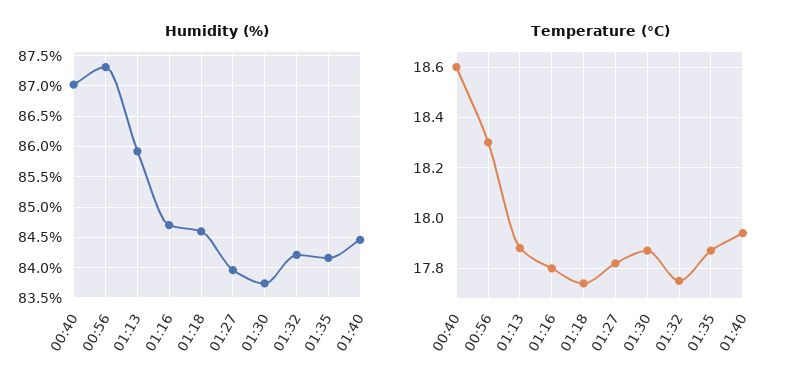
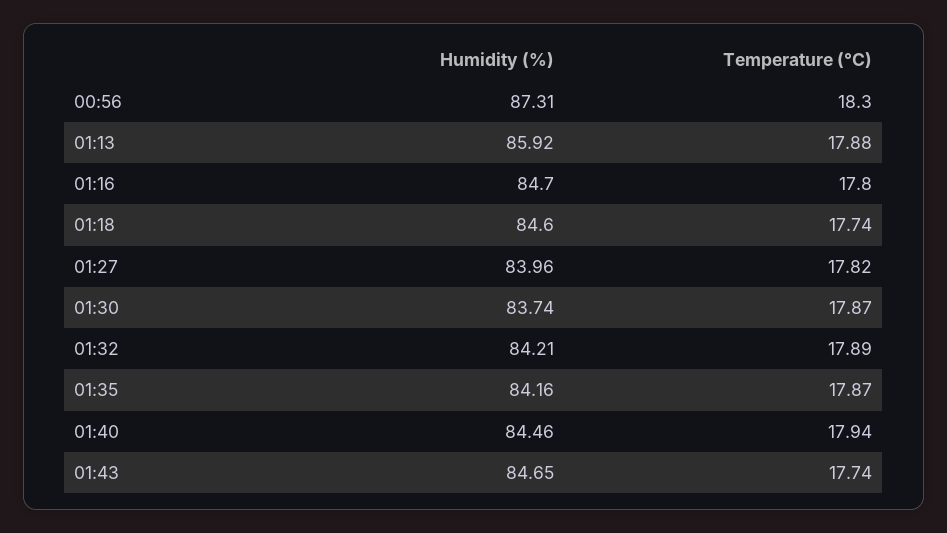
Humidity (%), 00:40: 87 -> none
Temperature (°C), 00:40: 18.6 -> none
Temperature (°C), 01:32: 17.75 -> 17.89
Humidity (%), 01:43: none -> 84.65
Temperature (°C), 01:43: none -> 17.74

